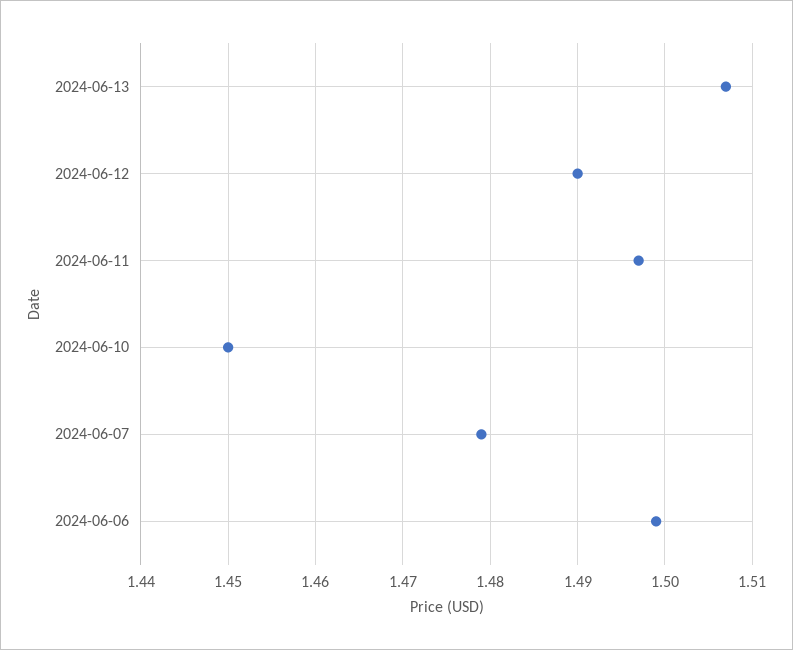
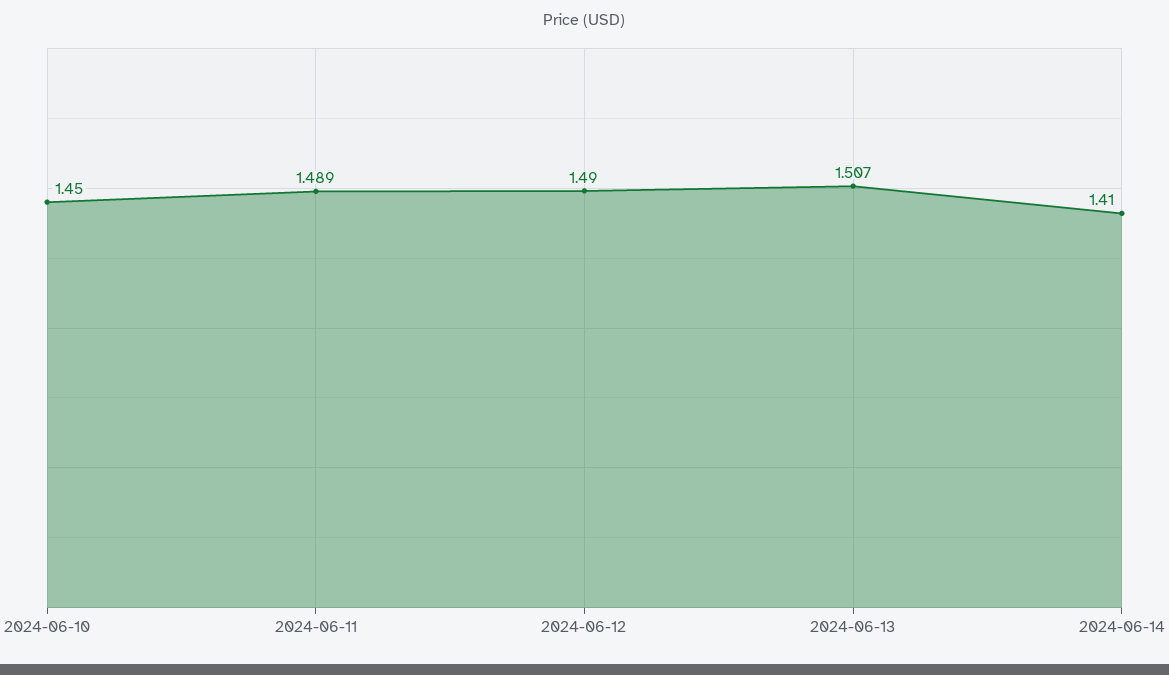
2024-06-11: 1.497 -> 1.489
2024-06-07: 1.479 -> none
2024-06-06: 1.499 -> none
2024-06-14: none -> 1.41

